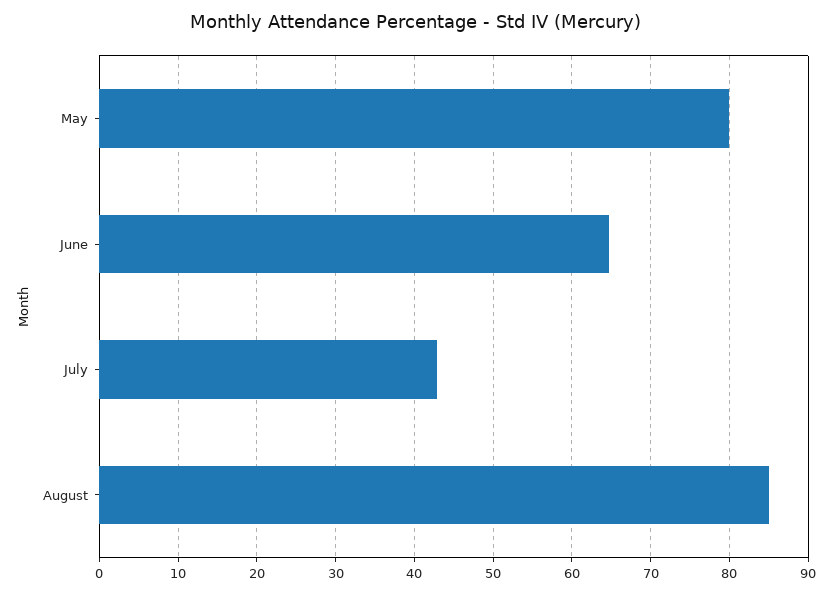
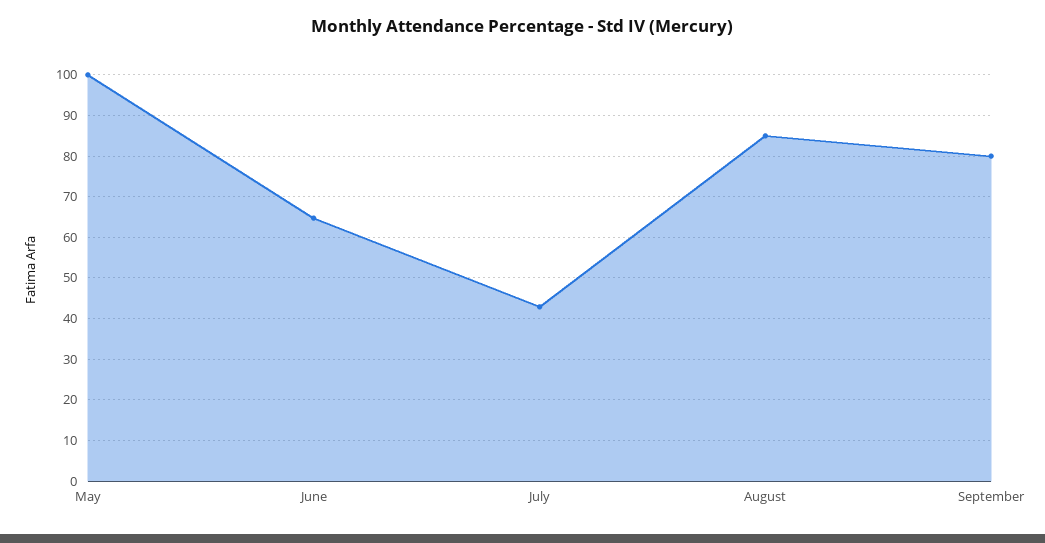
May: 80 -> 100
September: none -> 80

